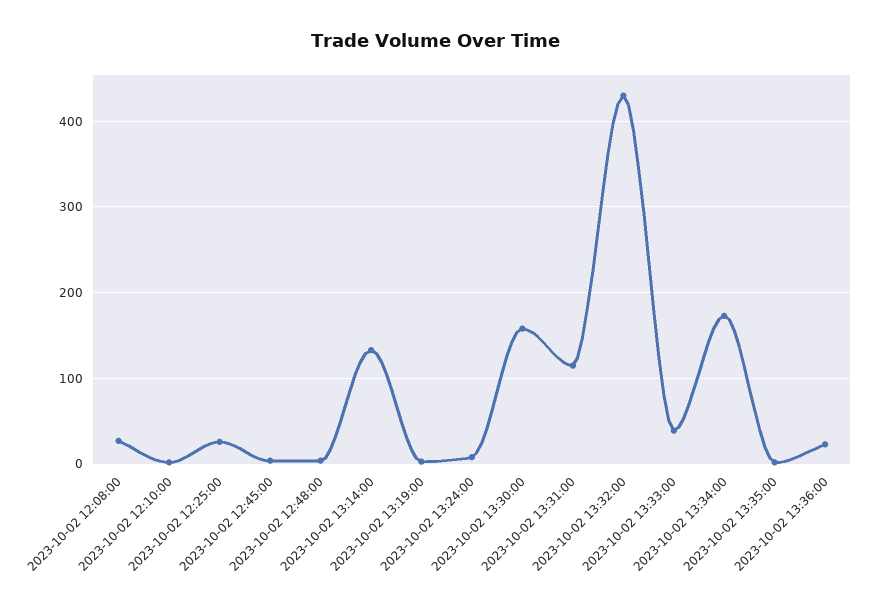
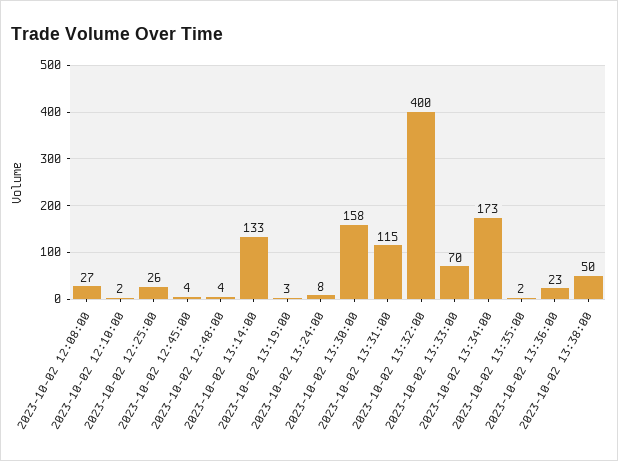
2023-10-02 13:32:00: 430 -> 400
2023-10-02 13:33:00: 40 -> 70
2023-10-02 13:38:00: none -> 50

